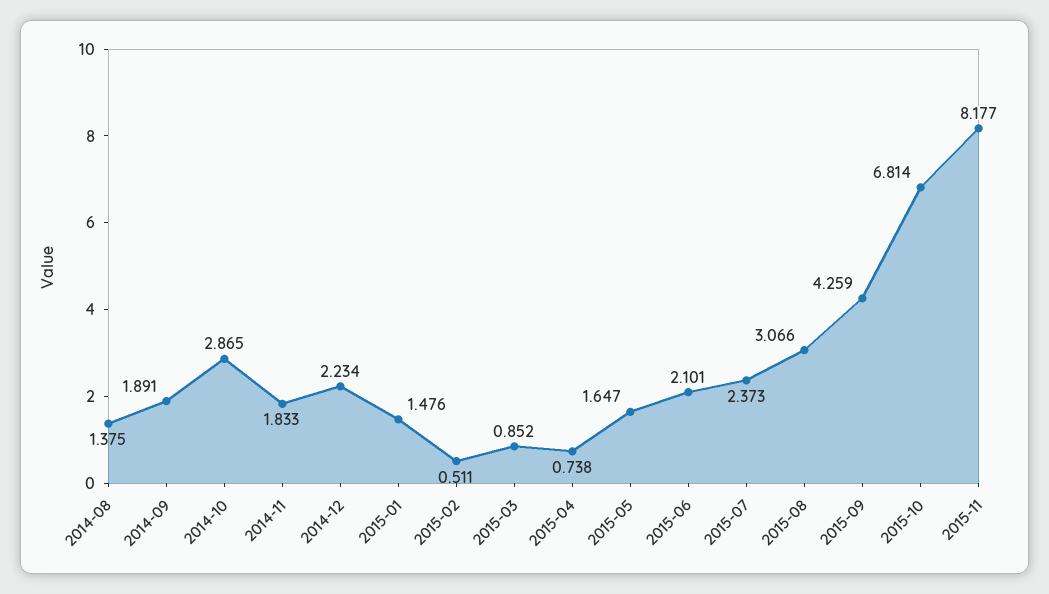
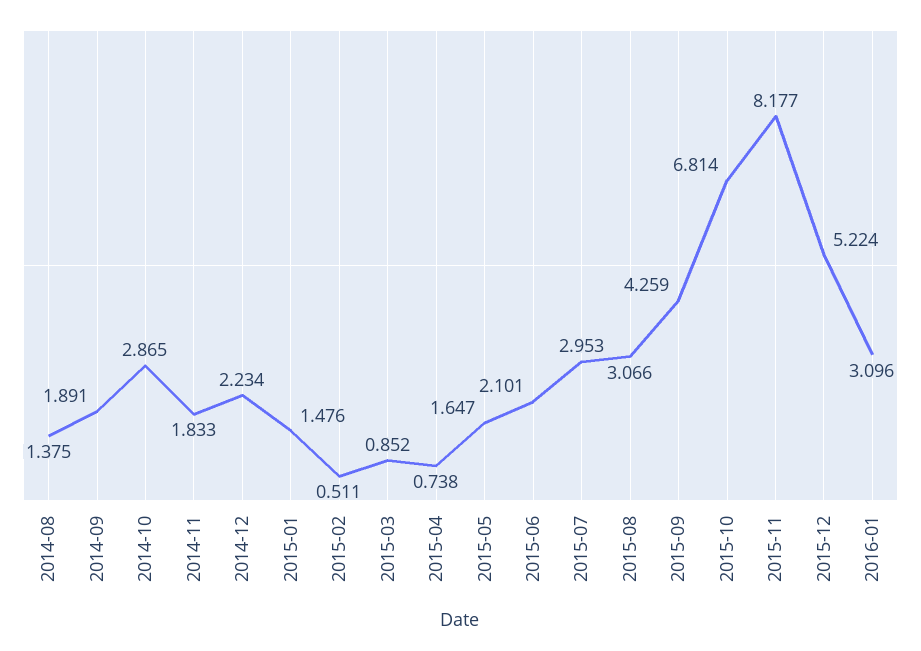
2015-07: 2.373 -> 2.953
2015-12: none -> 5.224
2016-01: none -> 3.096

